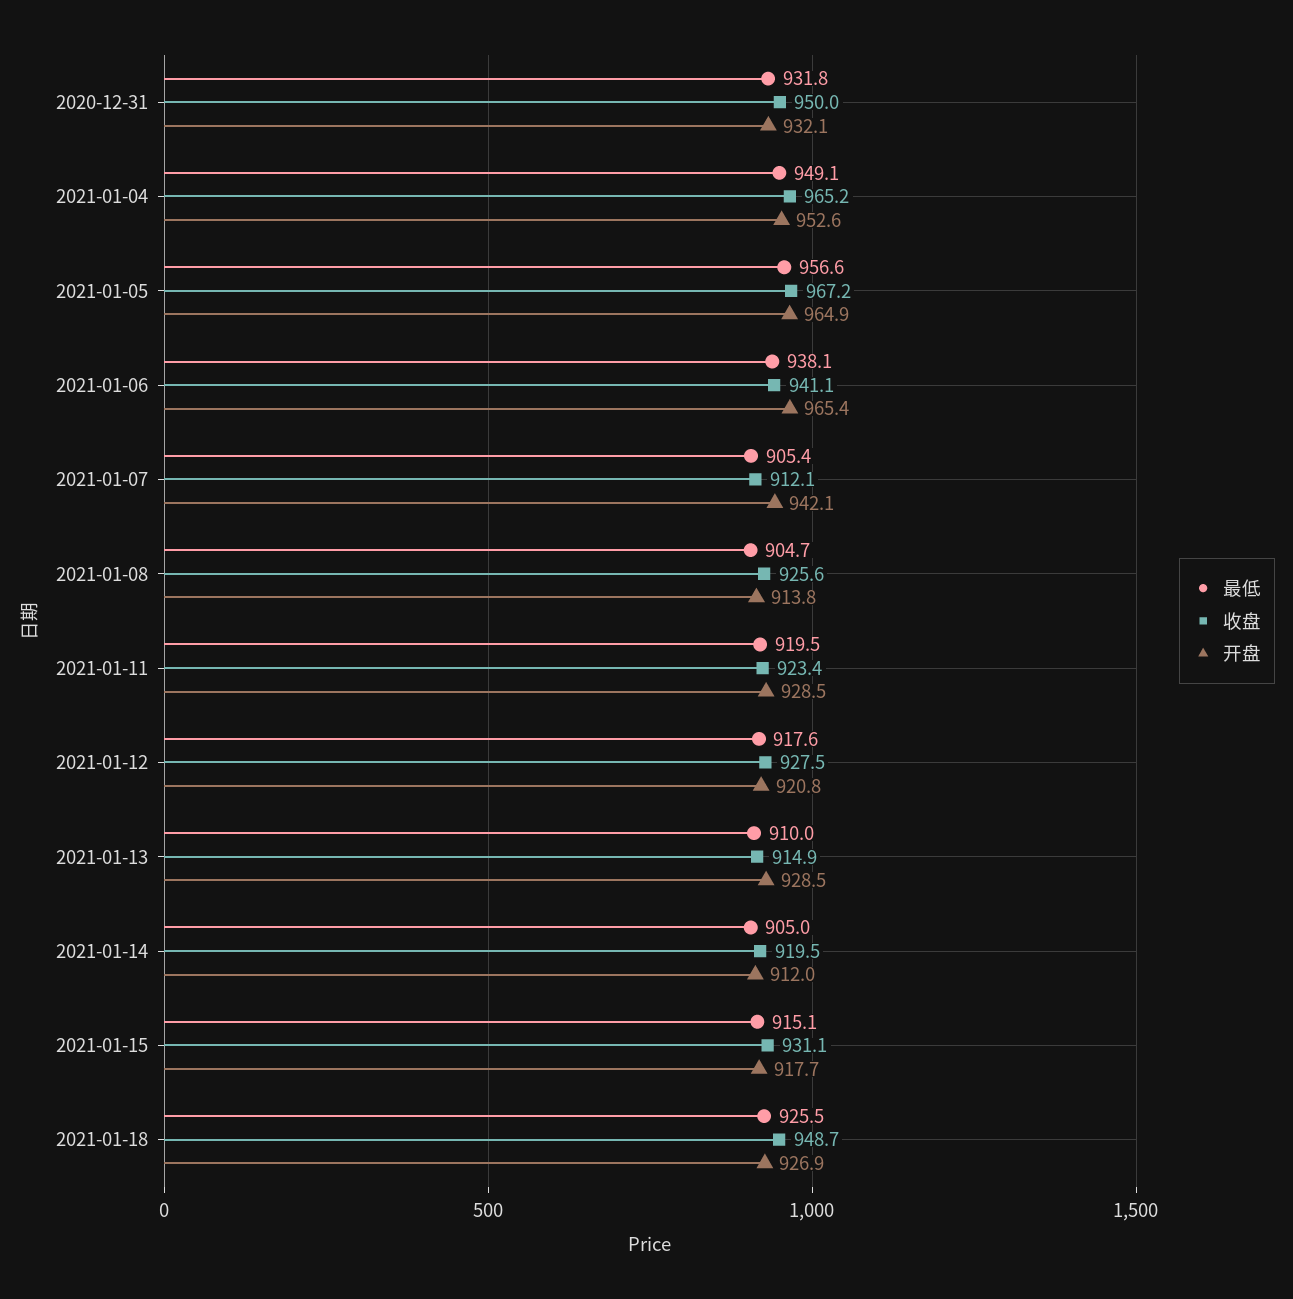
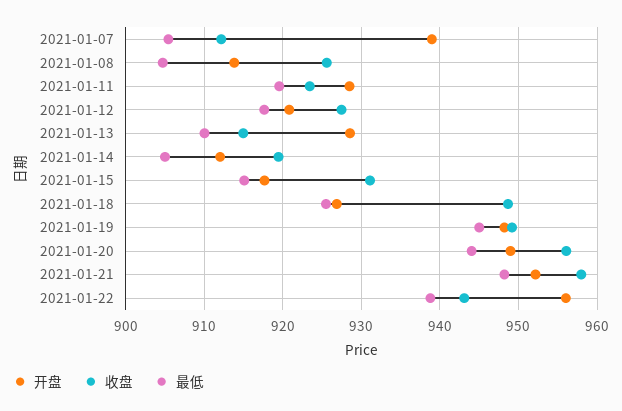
最低, 2020-12-31: 931.8 -> none
收盘, 2020-12-31: 950 -> none
开盘, 2020-12-31: 932.1 -> none
最低, 2021-01-04: 949.1 -> none
收盘, 2021-01-04: 965.2 -> none
开盘, 2021-01-04: 952.6 -> none
最低, 2021-01-05: 956.6 -> none
收盘, 2021-01-05: 967.2 -> none
开盘, 2021-01-05: 964.9 -> none
最低, 2021-01-06: 938.1 -> none
收盘, 2021-01-06: 941.1 -> none
开盘, 2021-01-06: 965.4 -> none
开盘, 2021-01-07: 942.1 -> 939
开盘, 2021-01-19: none -> 948
收盘, 2021-01-19: none -> 949
最低, 2021-01-19: none -> 945
开盘, 2021-01-20: none -> 949
收盘, 2021-01-20: none -> 956
最低, 2021-01-20: none -> 944
开盘, 2021-01-21: none -> 952
收盘, 2021-01-21: none -> 958
最低, 2021-01-21: none -> 948
开盘, 2021-01-22: none -> 956
收盘, 2021-01-22: none -> 943
最低, 2021-01-22: none -> 939

